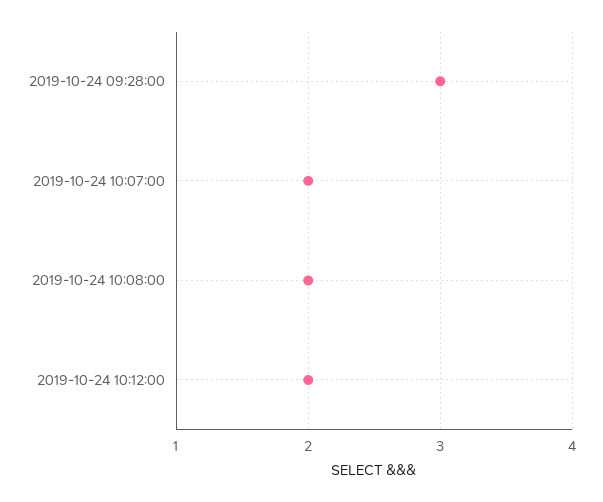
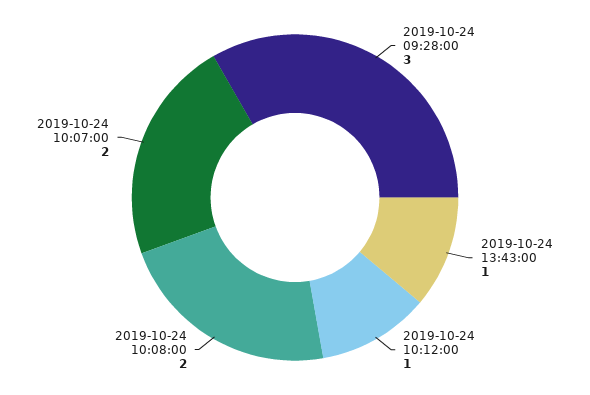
2019-10-24 10:12:00: 2 -> 1
2019-10-24 13:43:00: none -> 1

